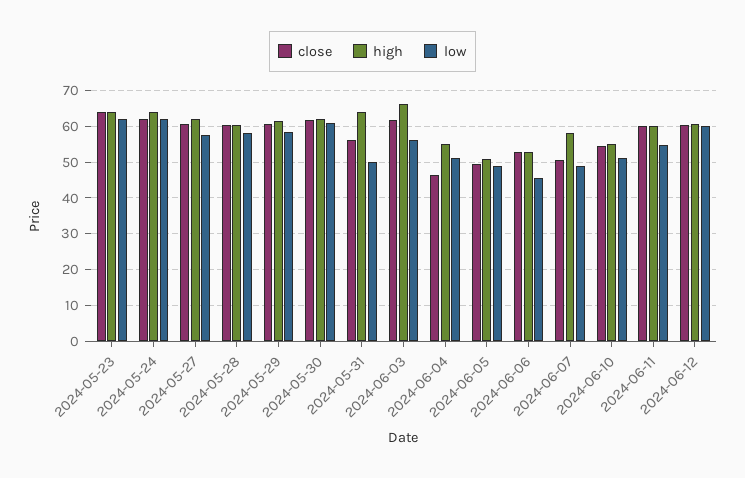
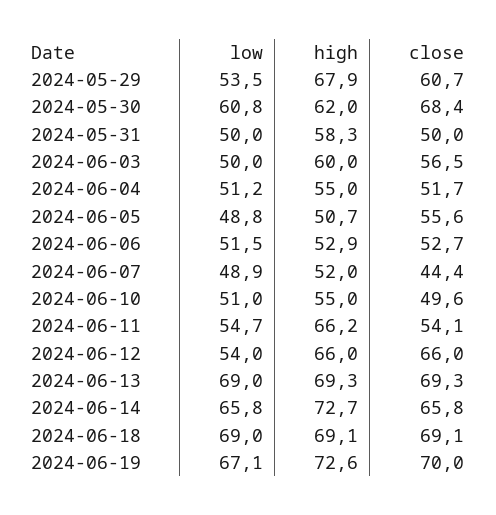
close, 2024-05-23: 64 -> none
high, 2024-05-23: 64 -> none
low, 2024-05-23: 62 -> none
close, 2024-05-24: 62 -> none
high, 2024-05-24: 64 -> none
low, 2024-05-24: 62 -> none
close, 2024-05-27: 60 -> none
high, 2024-05-27: 62 -> none
low, 2024-05-27: 58 -> none
close, 2024-05-28: 60 -> none
high, 2024-05-28: 60 -> none
low, 2024-05-28: 58 -> none
high, 2024-05-29: 62 -> 67.9
low, 2024-05-29: 58 -> 53.5
close, 2024-05-30: 62 -> 68.4
close, 2024-05-31: 56 -> 50
high, 2024-05-31: 64 -> 58.3
close, 2024-06-03: 62 -> 56.5
high, 2024-06-03: 66 -> 60
low, 2024-06-03: 56 -> 50
close, 2024-06-04: 46 -> 51.7
close, 2024-06-05: 50 -> 55.6
low, 2024-06-06: 46 -> 51.5
close, 2024-06-07: 50 -> 44.4
high, 2024-06-07: 58 -> 52
close, 2024-06-10: 54 -> 49.6
close, 2024-06-11: 60 -> 54.1
high, 2024-06-11: 60 -> 66.2
close, 2024-06-12: 60 -> 66
high, 2024-06-12: 60 -> 66
low, 2024-06-12: 60 -> 54
low, 2024-06-13: none -> 69
high, 2024-06-13: none -> 69.3
close, 2024-06-13: none -> 69.3
low, 2024-06-14: none -> 65.8
high, 2024-06-14: none -> 72.7
close, 2024-06-14: none -> 65.8
low, 2024-06-18: none -> 69
high, 2024-06-18: none -> 69.1
close, 2024-06-18: none -> 69.1
low, 2024-06-19: none -> 67.1
high, 2024-06-19: none -> 72.6
close, 2024-06-19: none -> 70

